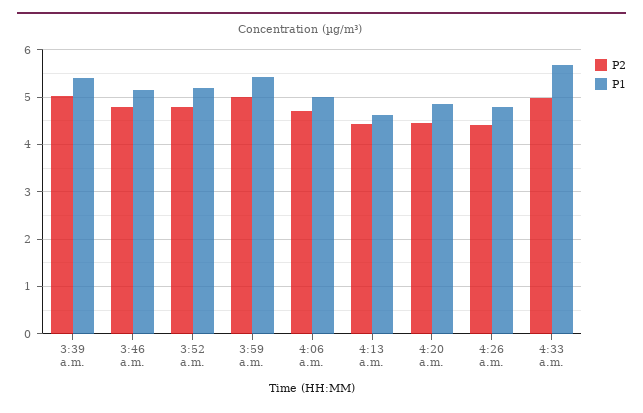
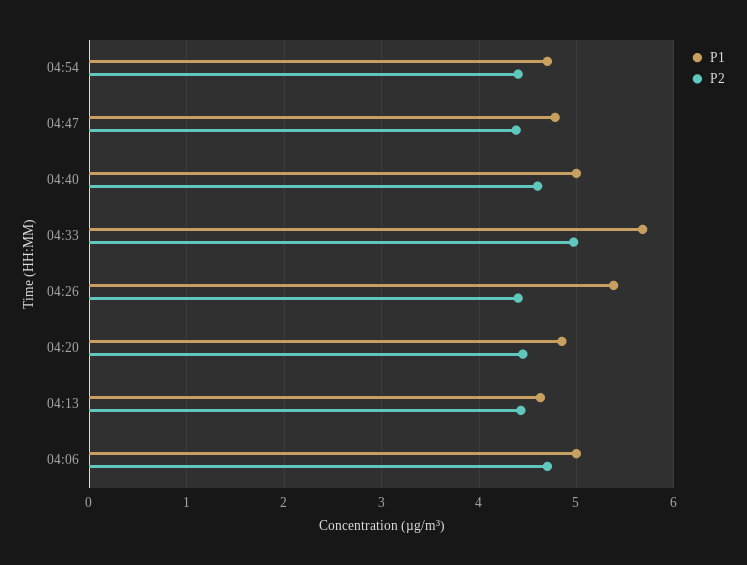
P2, 3:39 a.m.: 5 -> none
P1, 3:39 a.m.: 5.4 -> none
P2, 3:46 a.m.: 4.8 -> none
P1, 3:46 a.m.: 5.2 -> none
P2, 3:52 a.m.: 4.8 -> none
P1, 3:52 a.m.: 5.2 -> none
P2, 3:59 a.m.: 5 -> none
P1, 3:59 a.m.: 5.4 -> none
P1, 4:26 a.m.: 4.8 -> 5.4
P1, 04:54: none -> 4.7
P2, 04:54: none -> 4.4
P1, 04:47: none -> 4.8
P2, 04:47: none -> 4.4
P1, 04:40: none -> 5
P2, 04:40: none -> 4.6

